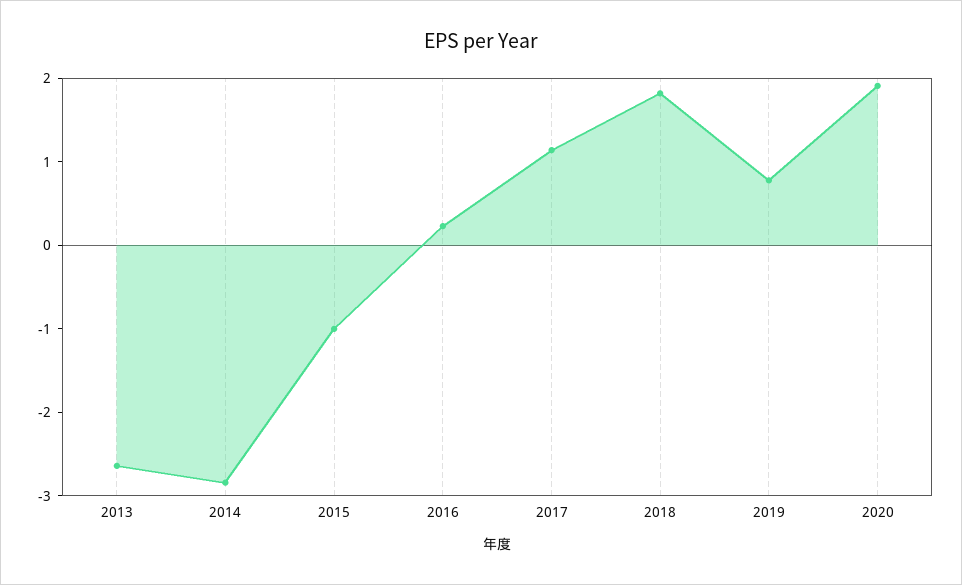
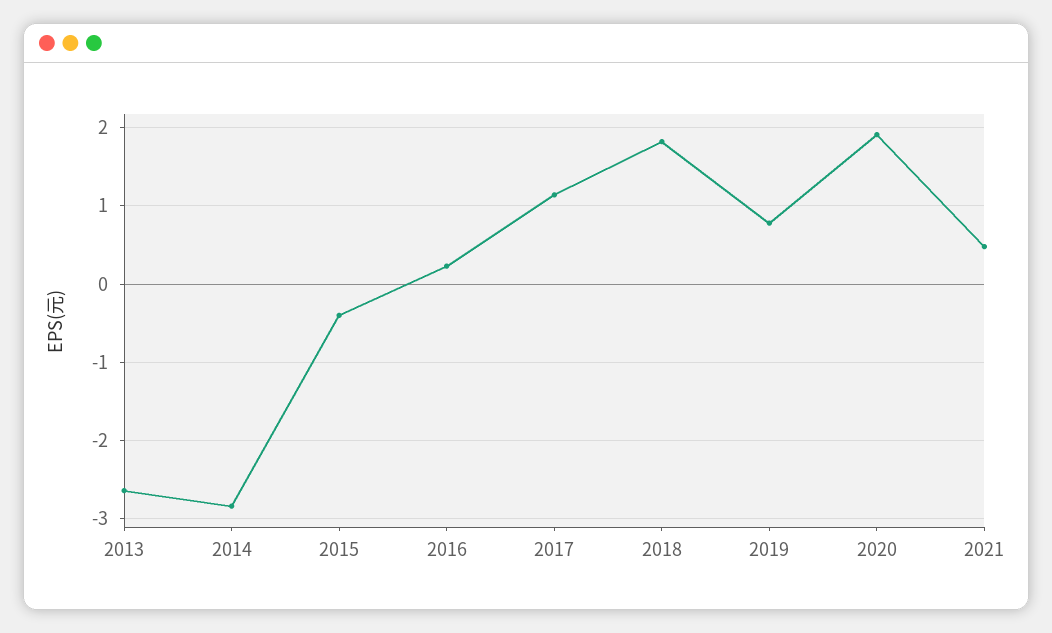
2015: -1 -> -0.4
2021: none -> 0.5

